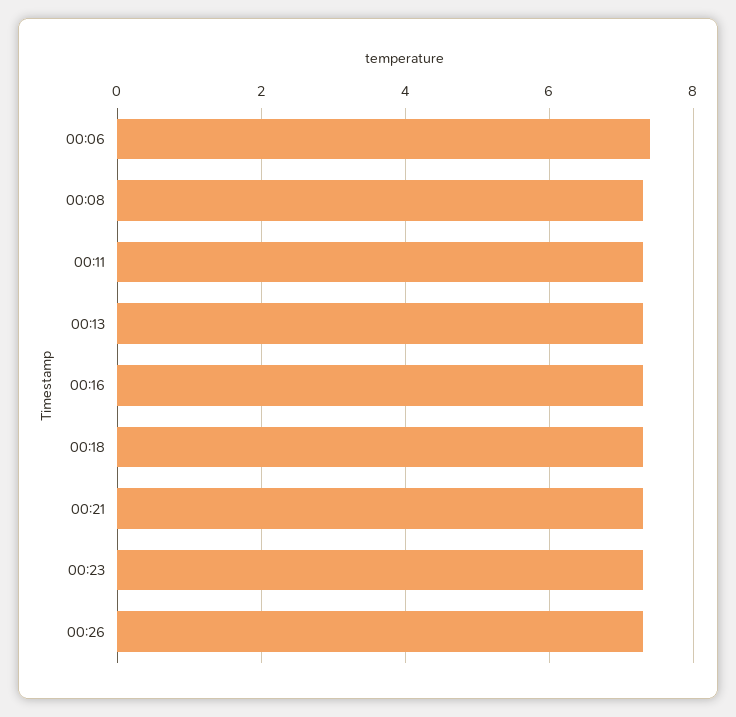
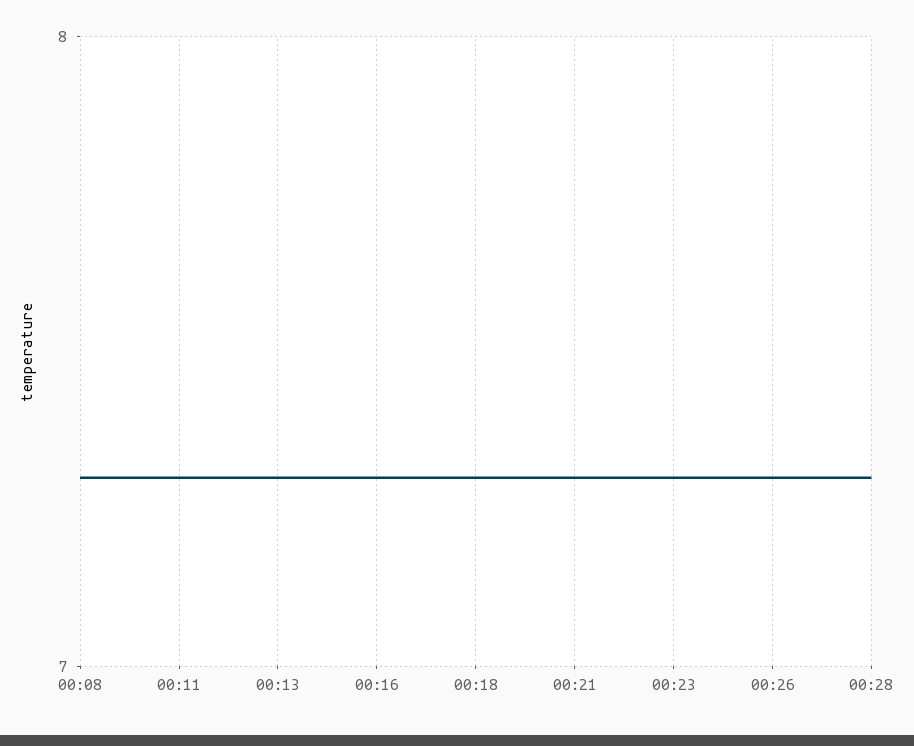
00:06: 7.5 -> none
00:28: none -> 7.3

